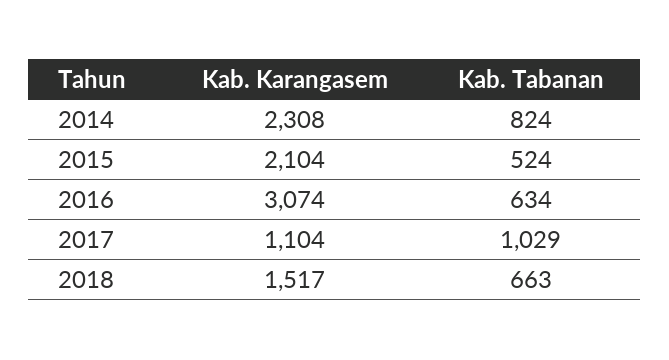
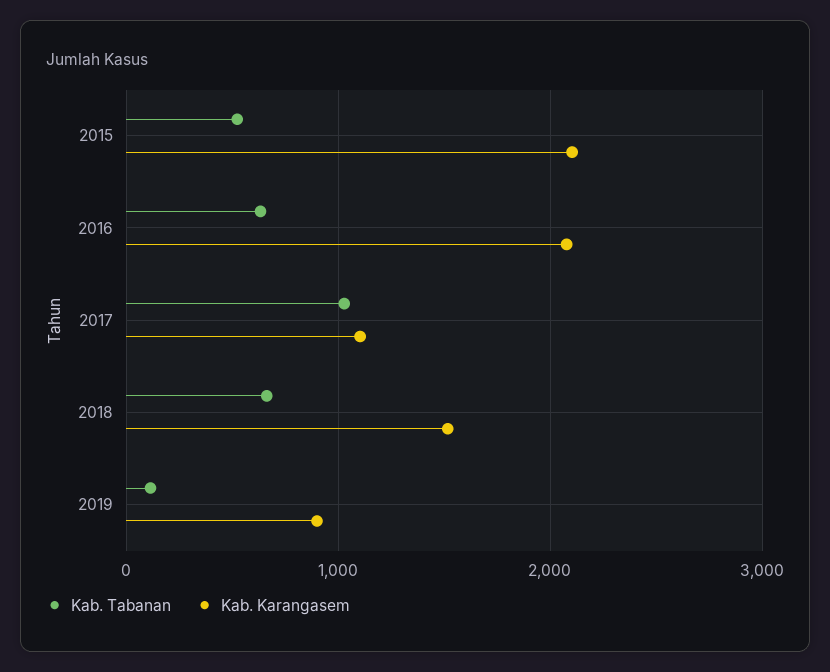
Kab. Karangasem, 2014: 2308 -> none
Kab. Tabanan, 2014: 824 -> none
Kab. Karangasem, 2016: 3074 -> 2100
Kab. Tabanan, 2019: none -> 100
Kab. Karangasem, 2019: none -> 900

